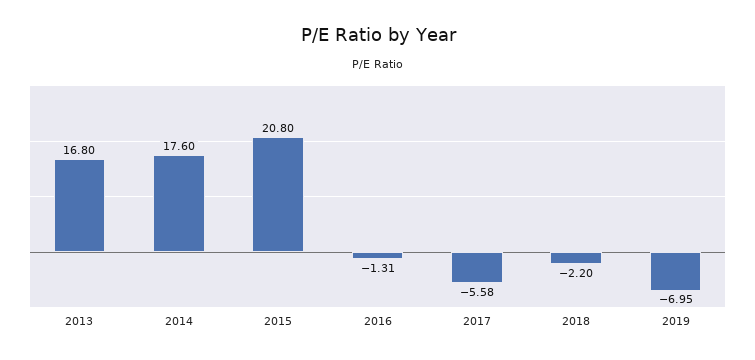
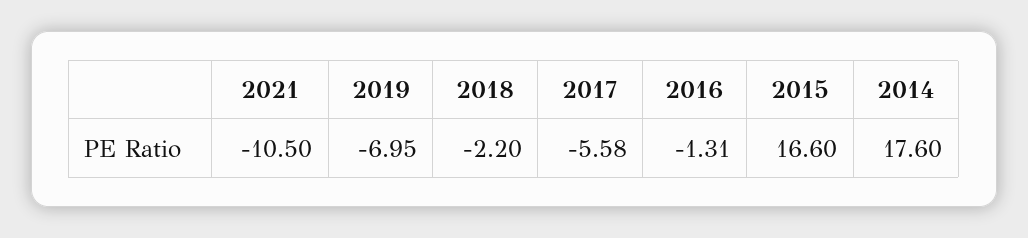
2013: 16.8 -> none
2015: 20.8 -> 16.6
2021: none -> -10.5

